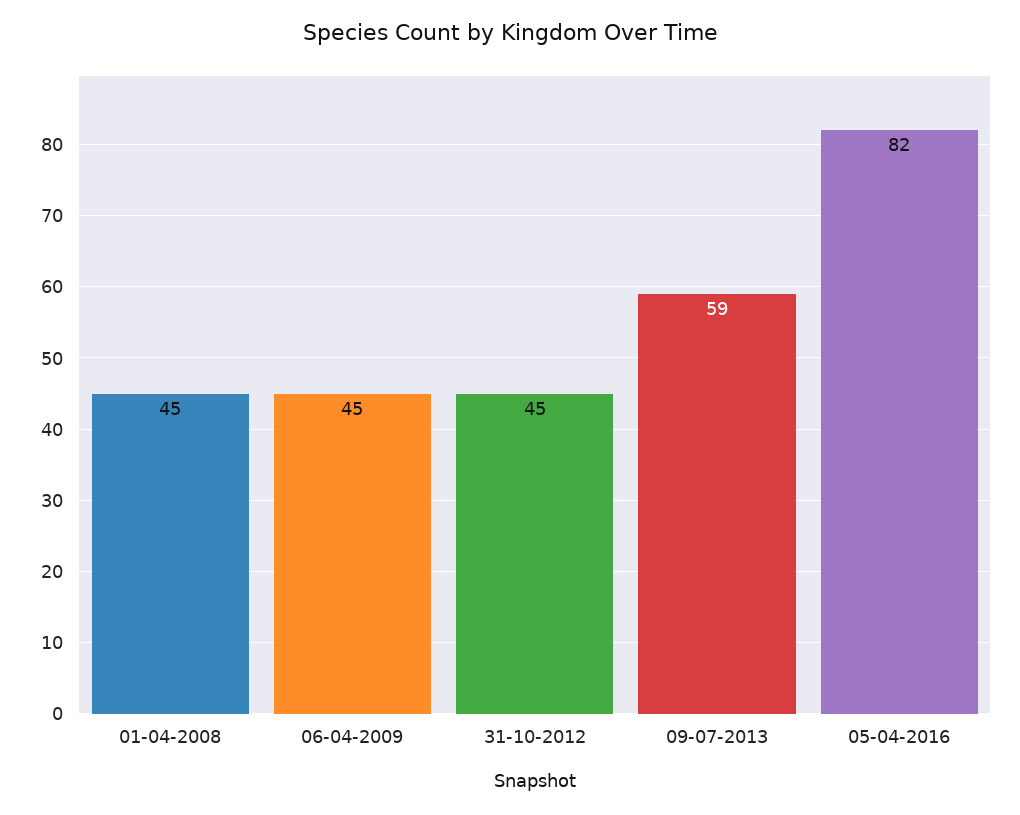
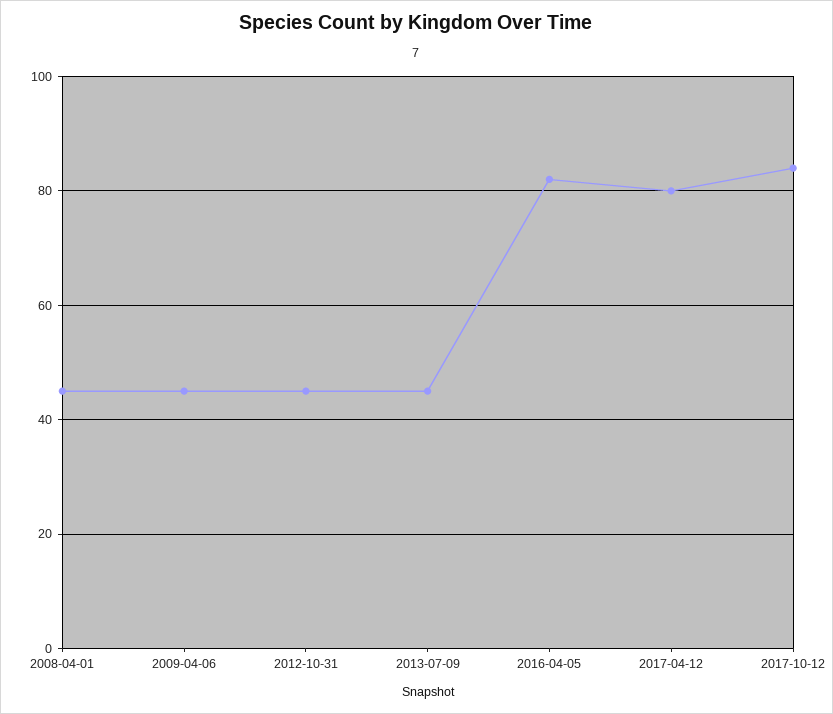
09-07-2013: 59 -> 45
2017-04-12: none -> 80
2017-10-12: none -> 85

